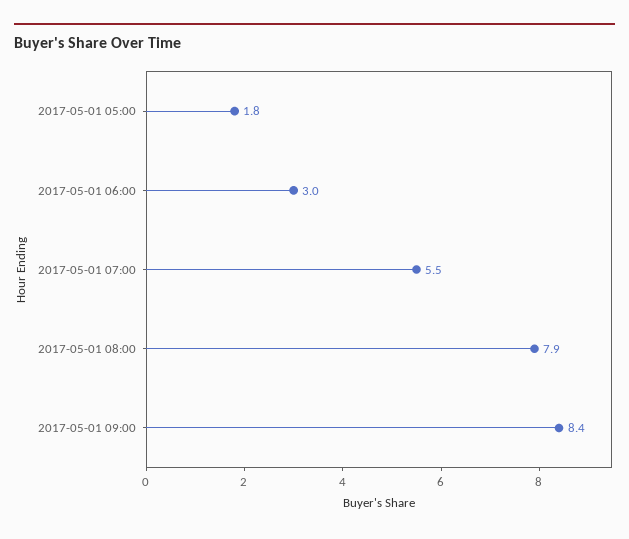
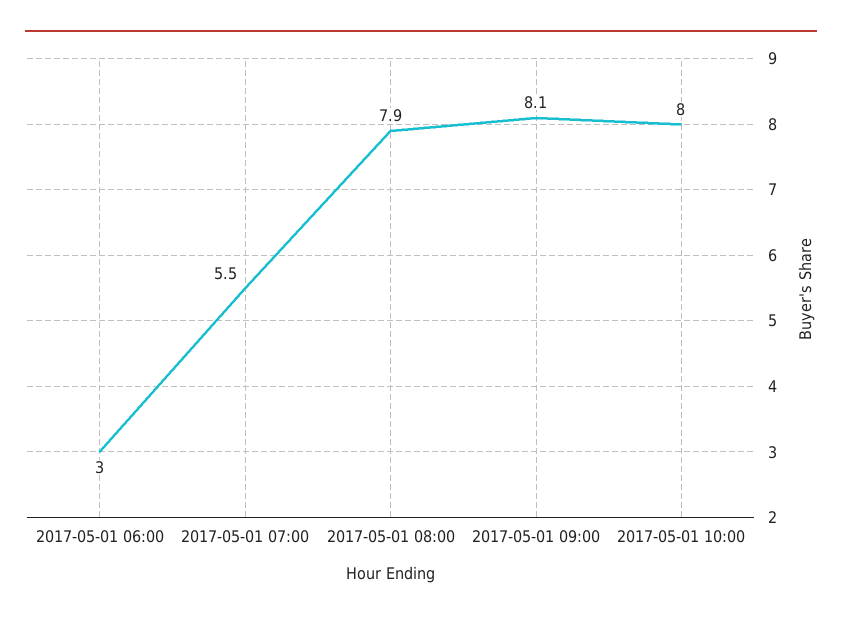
2017-05-01 05:00: 1.8 -> none
2017-05-01 09:00: 8.4 -> 8.1
2017-05-01 10:00: none -> 8

